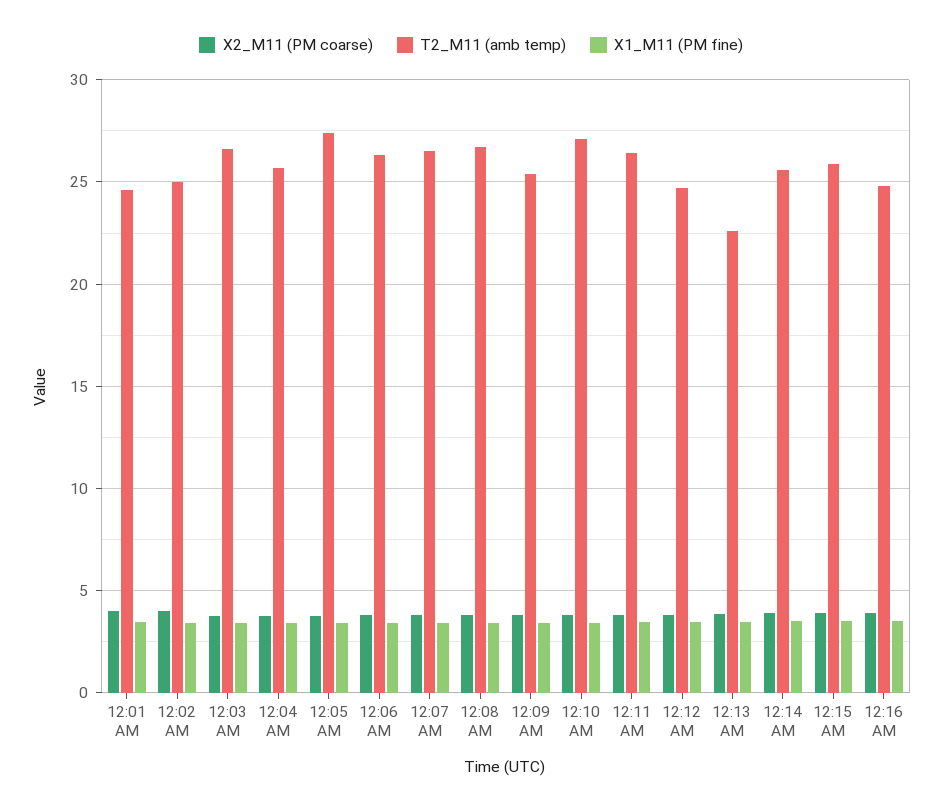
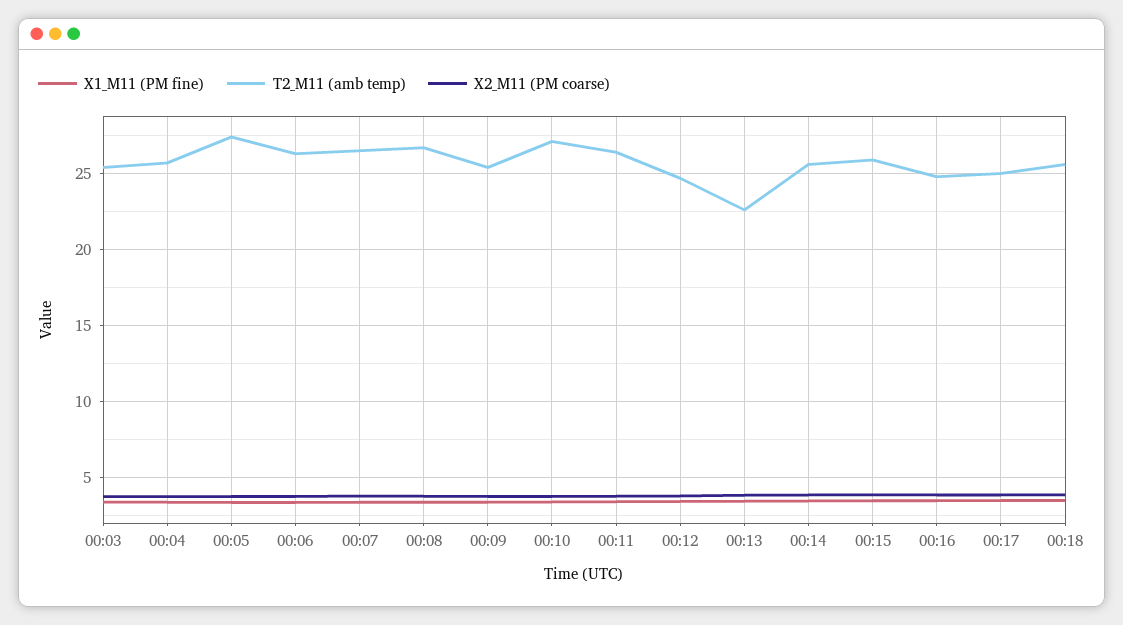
X2_M11 (PM coarse), 12:01 AM: 4 -> none
T2_M11 (amb temp), 12:01 AM: 24.5 -> none
X1_M11 (PM fine), 12:01 AM: 3.5 -> none
X2_M11 (PM coarse), 12:02 AM: 4 -> none
T2_M11 (amb temp), 12:02 AM: 25 -> none
X1_M11 (PM fine), 12:02 AM: 3.5 -> none
T2_M11 (amb temp), 12:03 AM: 26.5 -> 25.5
X1_M11 (PM fine), 00:17: none -> 3.5
T2_M11 (amb temp), 00:17: none -> 25
X2_M11 (PM coarse), 00:17: none -> 4
X1_M11 (PM fine), 00:18: none -> 3.5
T2_M11 (amb temp), 00:18: none -> 25.5
X2_M11 (PM coarse), 00:18: none -> 4

